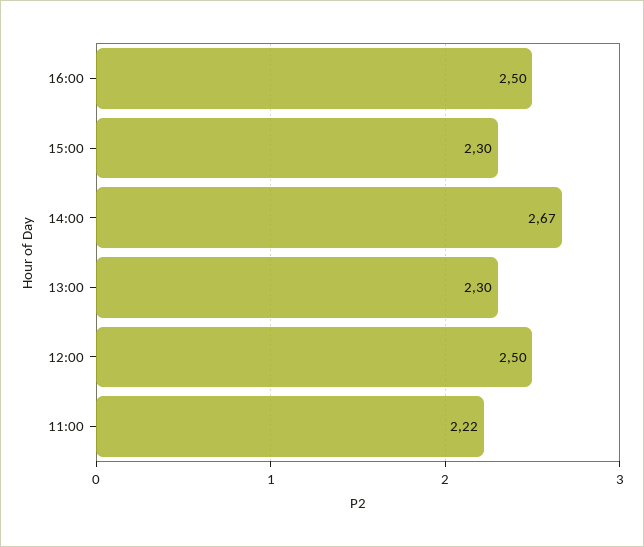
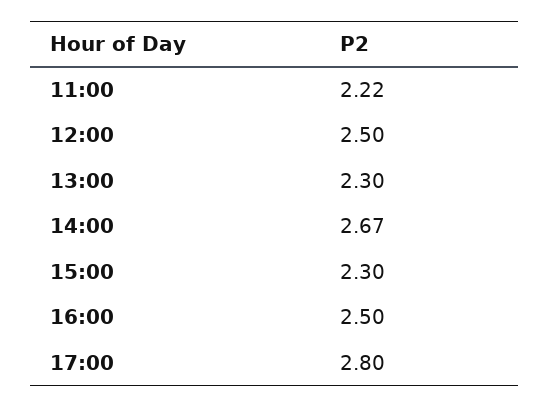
17:00: none -> 2.8

